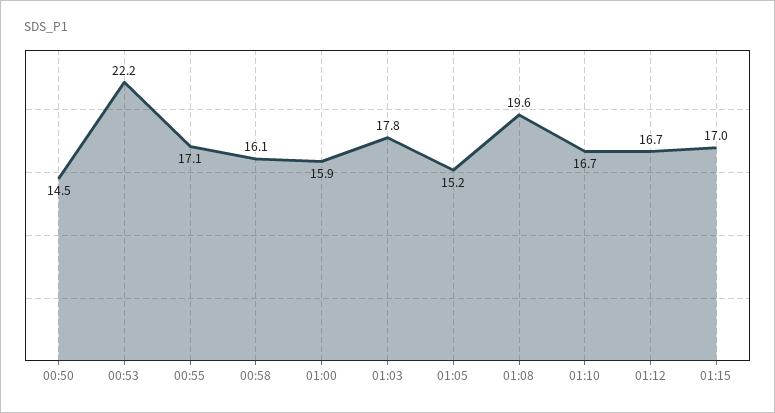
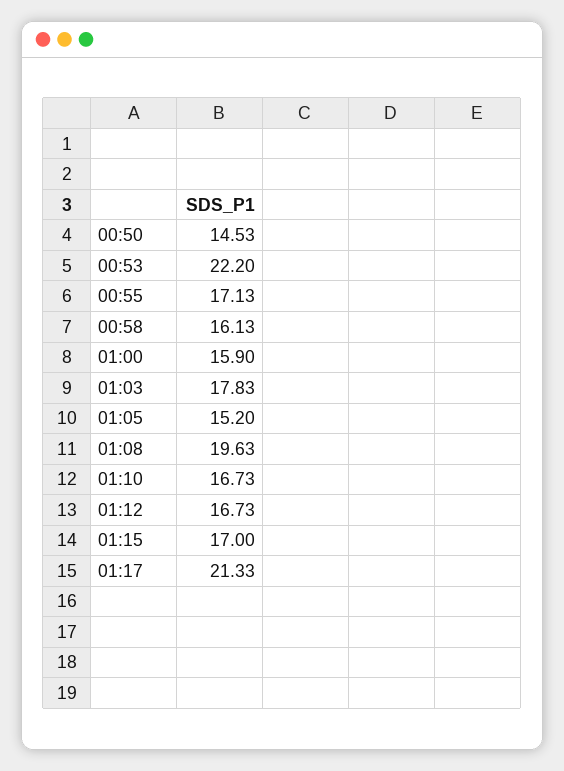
01:17: none -> 21.33

